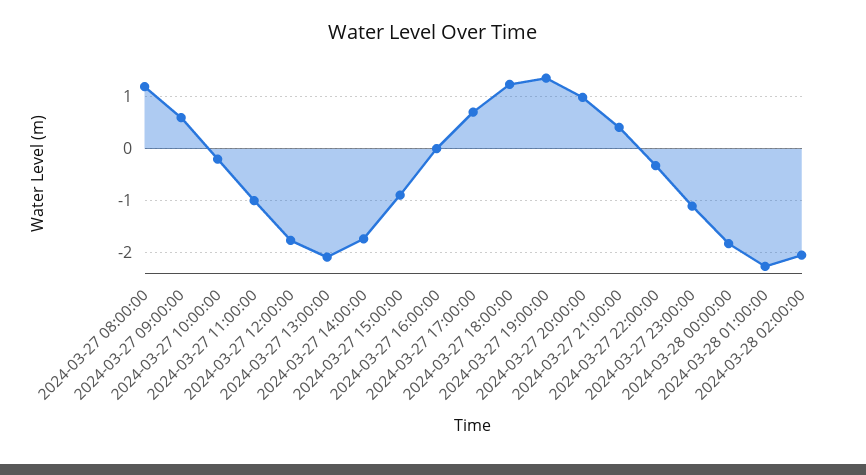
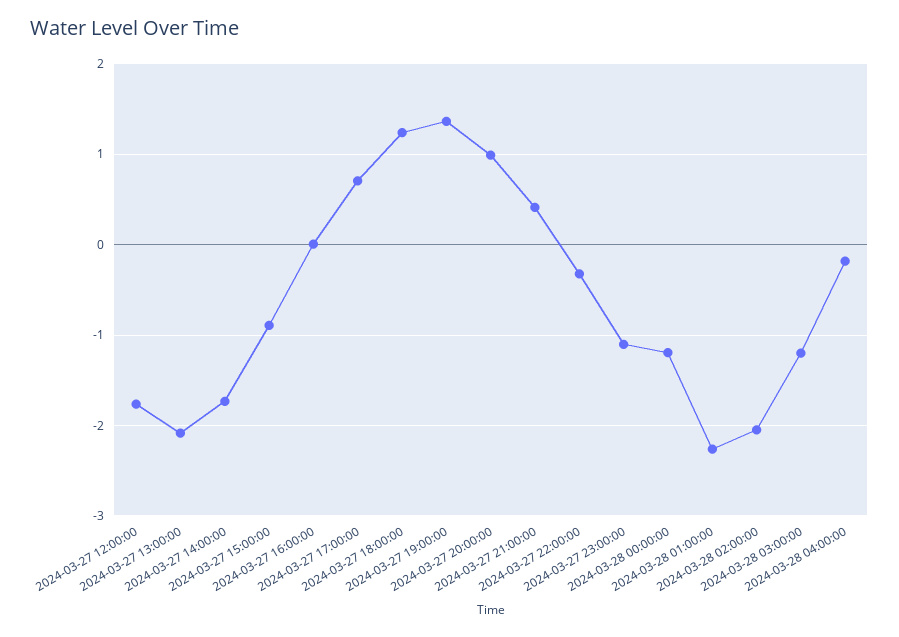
2024-03-27 08:00:00: 1.2 -> none
2024-03-27 09:00:00: 0.6 -> none
2024-03-27 10:00:00: -0.2 -> none
2024-03-27 11:00:00: -1 -> none
2024-03-28 00:00:00: -1.8 -> -1.2
2024-03-28 03:00:00: none -> -1.2
2024-03-28 04:00:00: none -> -0.2

